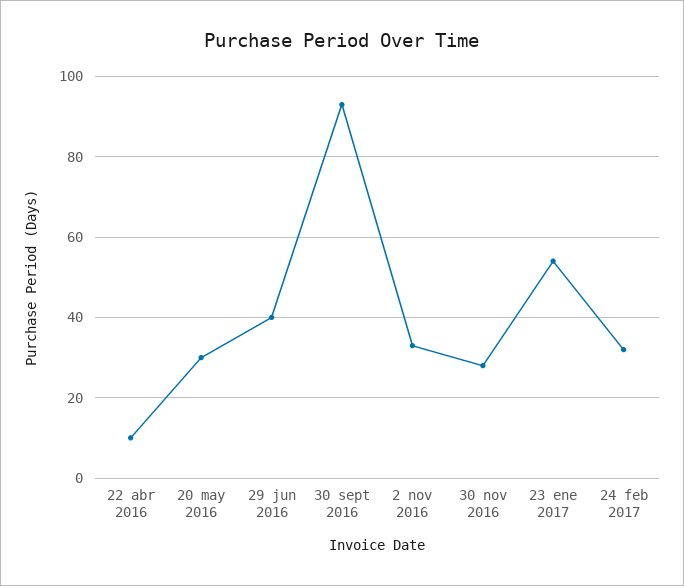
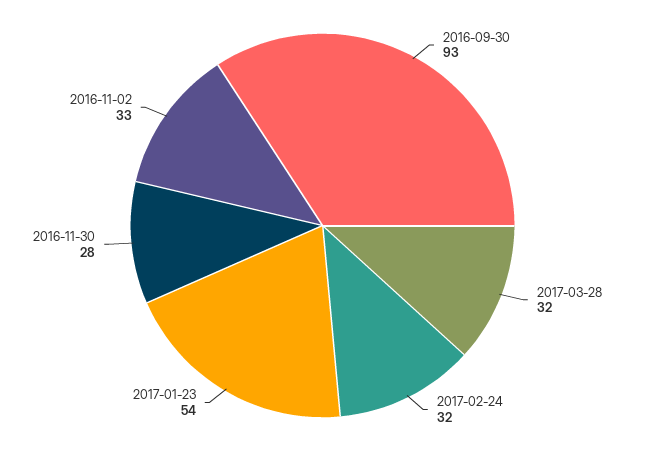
22 abr 2016: 10 -> none
20 may 2016: 30 -> none
29 jun 2016: 40 -> none
2017-03-28: none -> 32

